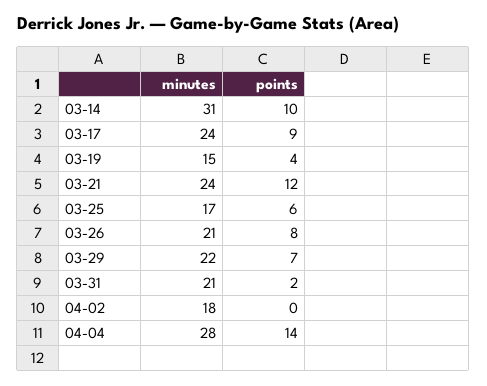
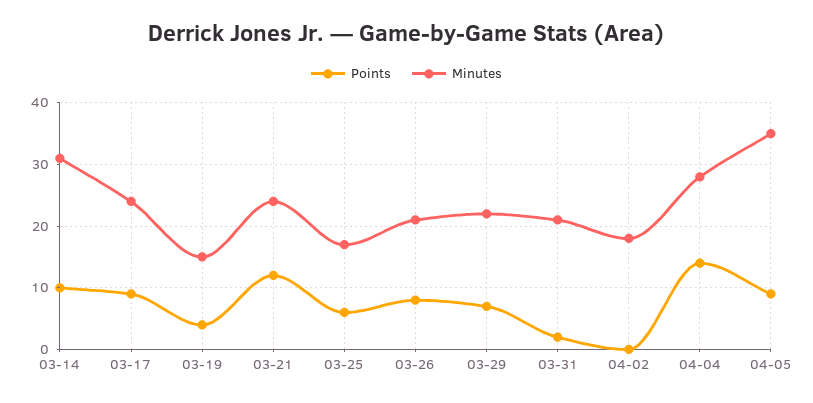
points, 04-05: none -> 9
minutes, 04-05: none -> 35

